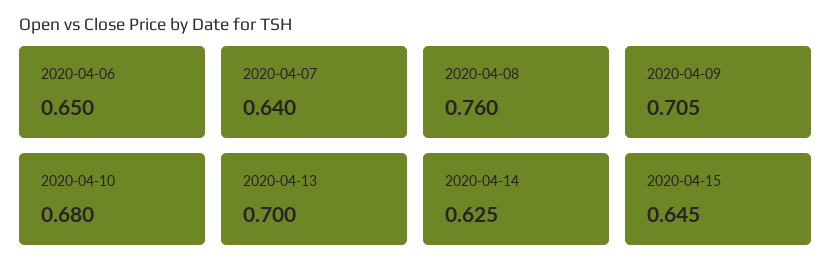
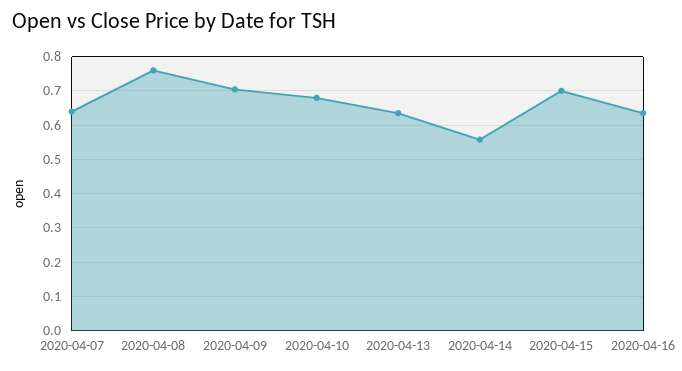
2020-04-06: 0.65 -> none
2020-04-13: 0.7 -> 0.64
2020-04-14: 0.625 -> 0.56
2020-04-15: 0.645 -> 0.7
2020-04-16: none -> 0.64

